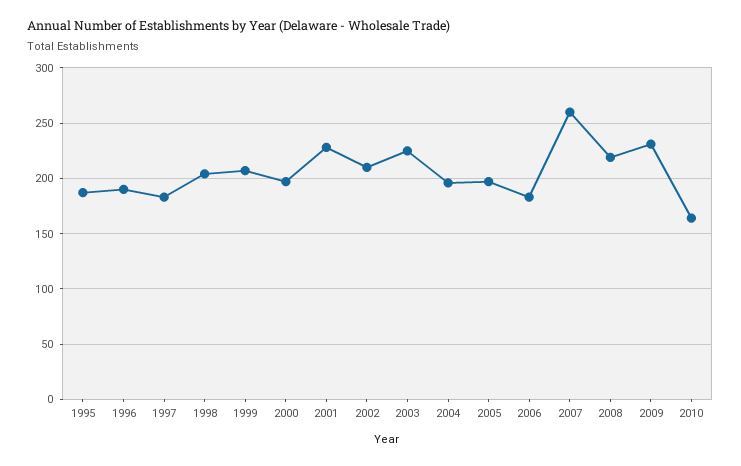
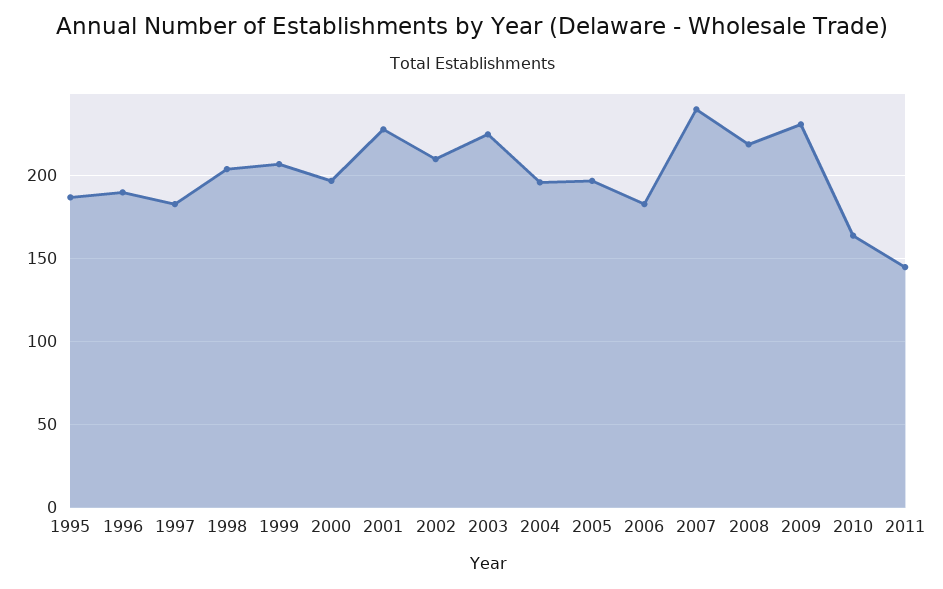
2007: 260 -> 240
2011: none -> 145

